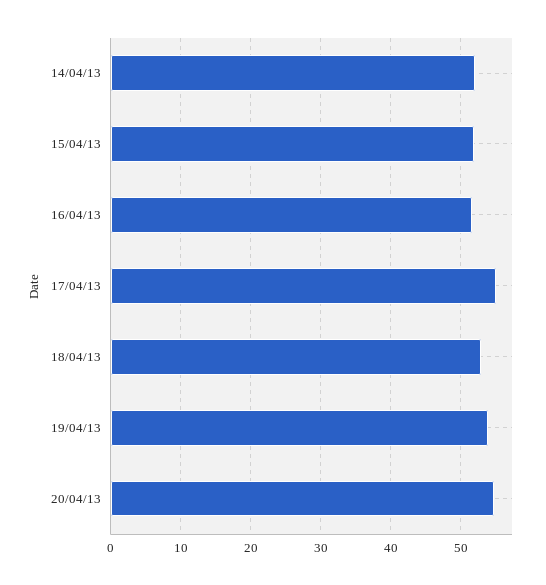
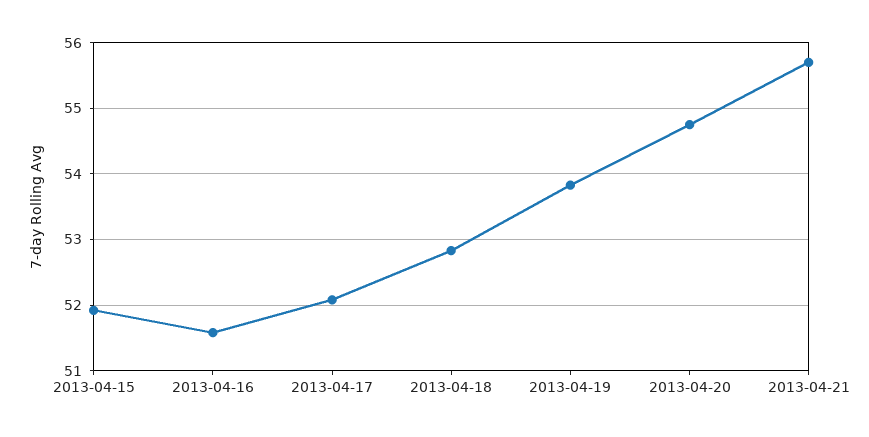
14/04/13: 52 -> none
17/04/13: 55 -> 52.1
2013-04-21: none -> 55.7

